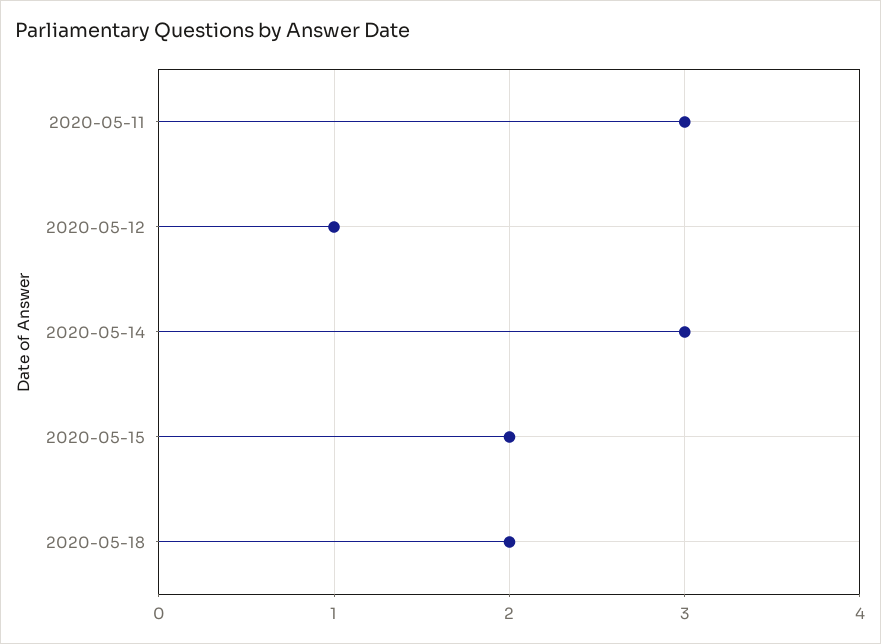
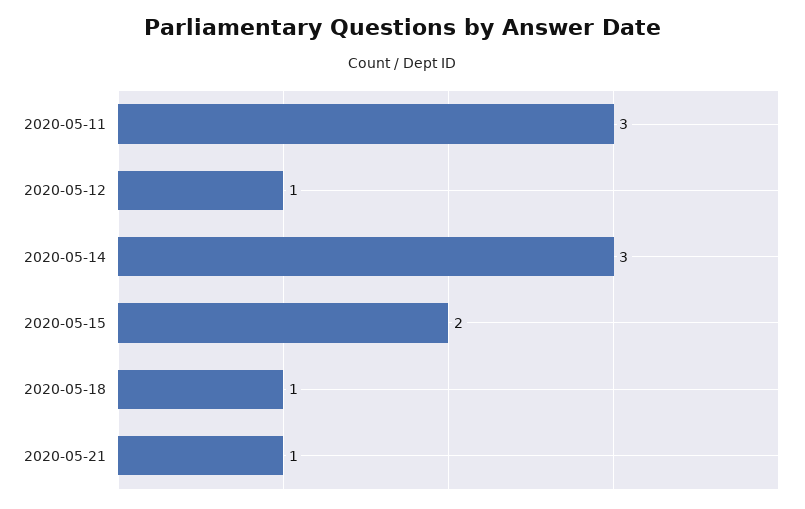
2020-05-18: 2 -> 1
2020-05-21: none -> 1

